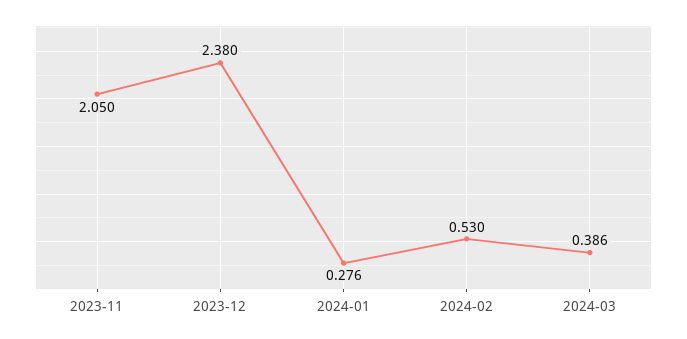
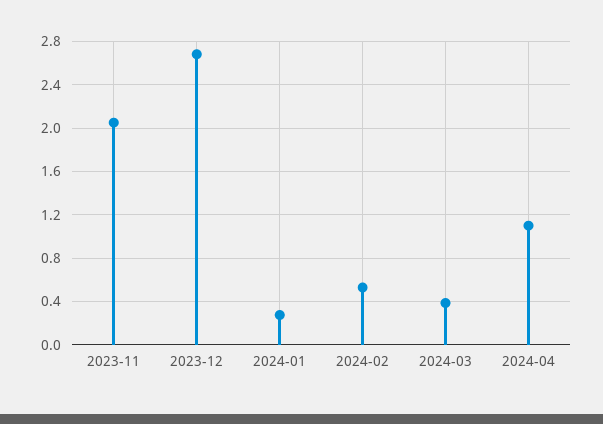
2023-12: 2.38 -> 2.7
2024-04: none -> 1.1

